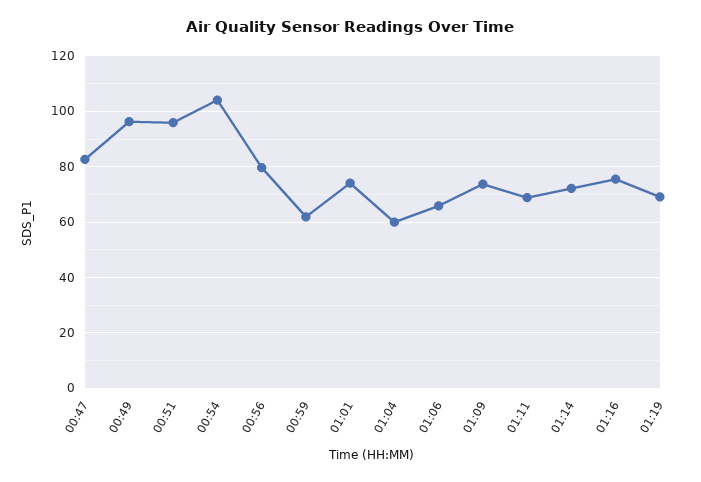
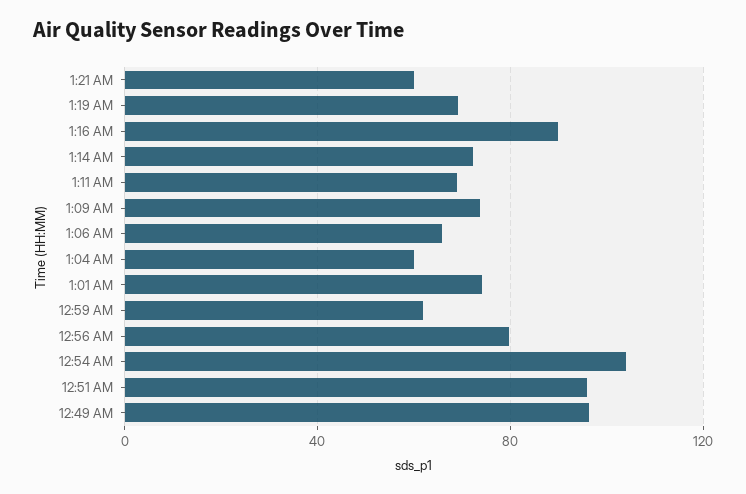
00:47: 82.5 -> none
01:16: 75 -> 90
1:21 AM: none -> 60

